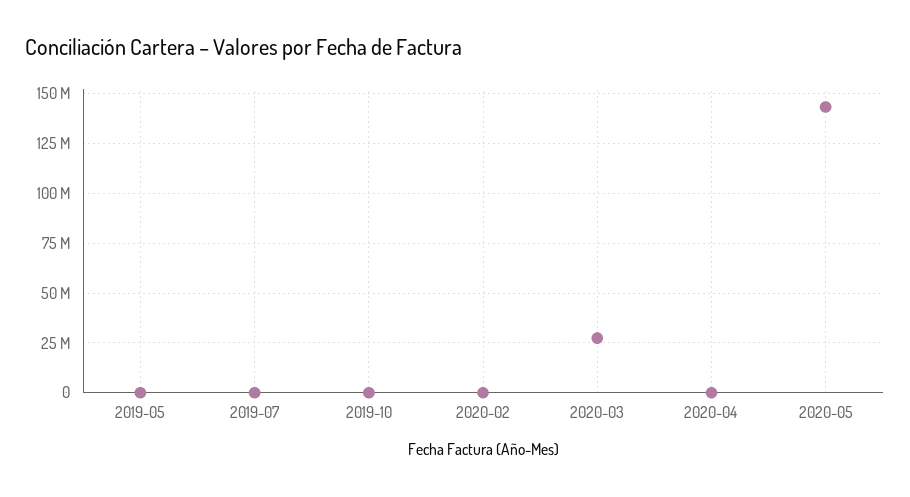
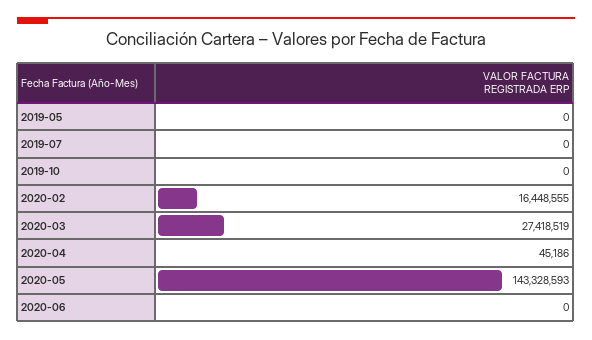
2020-02: 0 -> 16448555
2020-06: none -> 0

